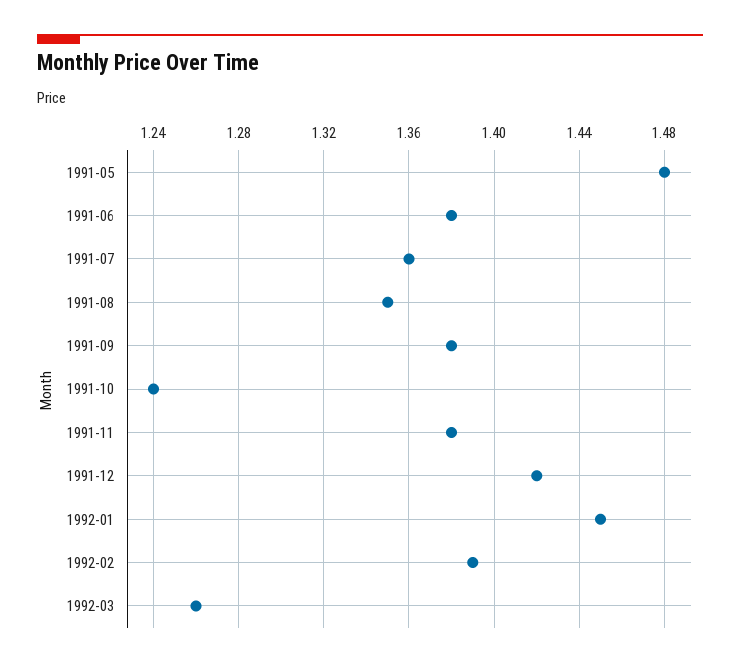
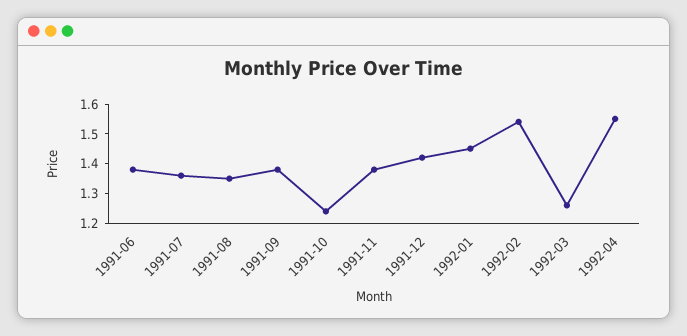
1991-05: 1.48 -> none
1992-02: 1.39 -> 1.55
1992-04: none -> 1.55

